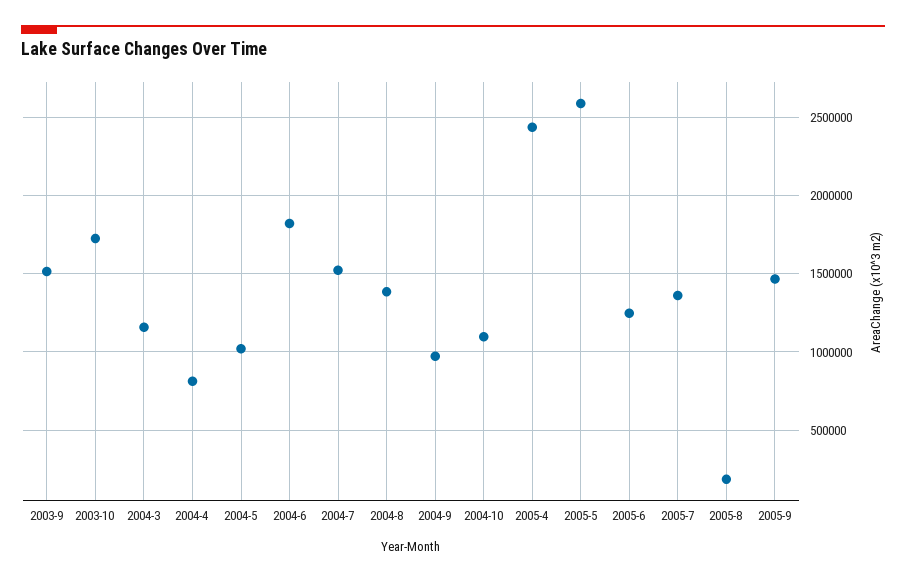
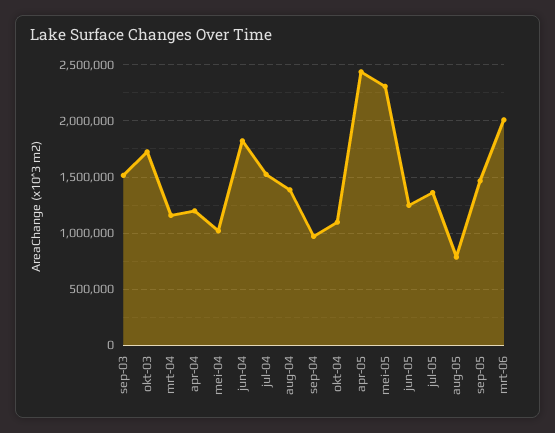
2004-4: 800000 -> 1200000
2005-5: 2600000 -> 2300000
2005-8: 200000 -> 800000
mrt-06: none -> 2000000

